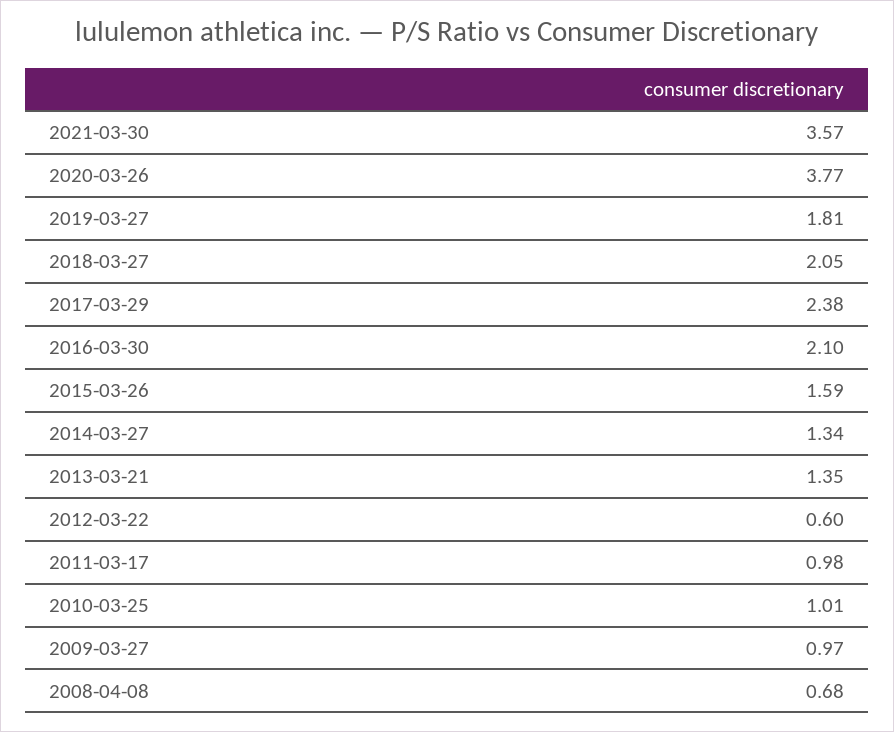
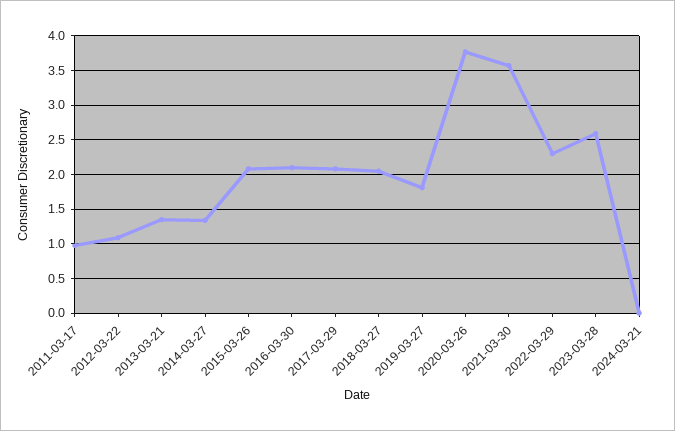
2017-03-29: 2.38 -> 2.1
2015-03-26: 1.59 -> 2.1
2012-03-22: 0.6 -> 1.1
2010-03-25: 1.01 -> none
2009-03-27: 0.97 -> none
2008-04-08: 0.68 -> none
2022-03-29: none -> 2.3
2023-03-28: none -> 2.6
2024-03-21: none -> 0

